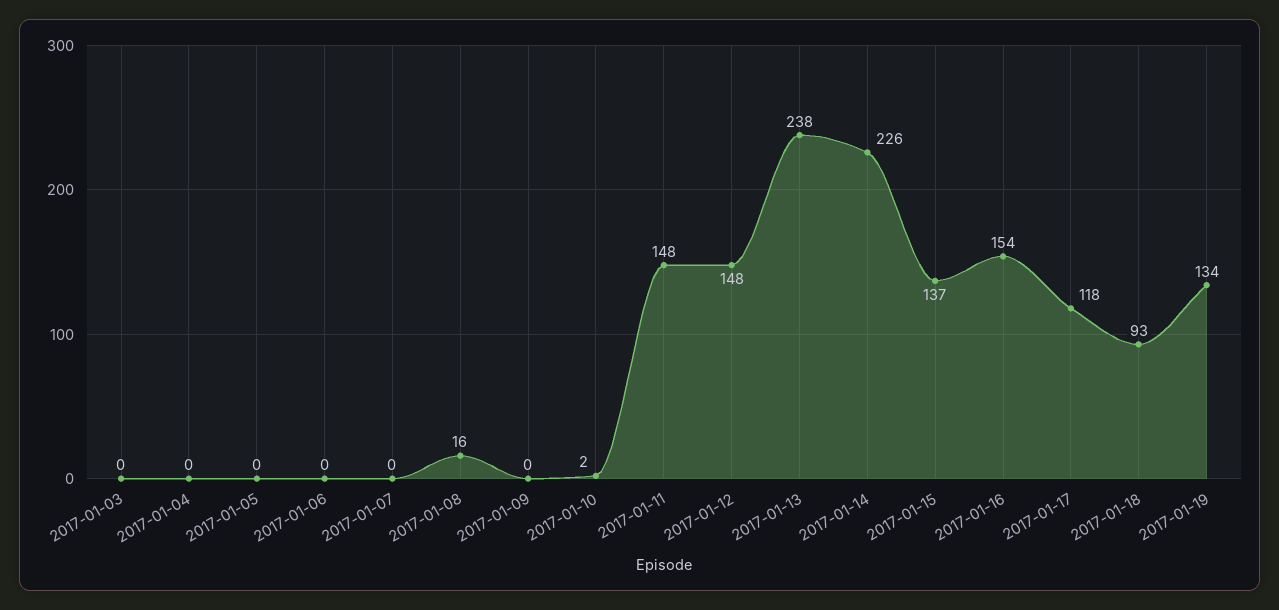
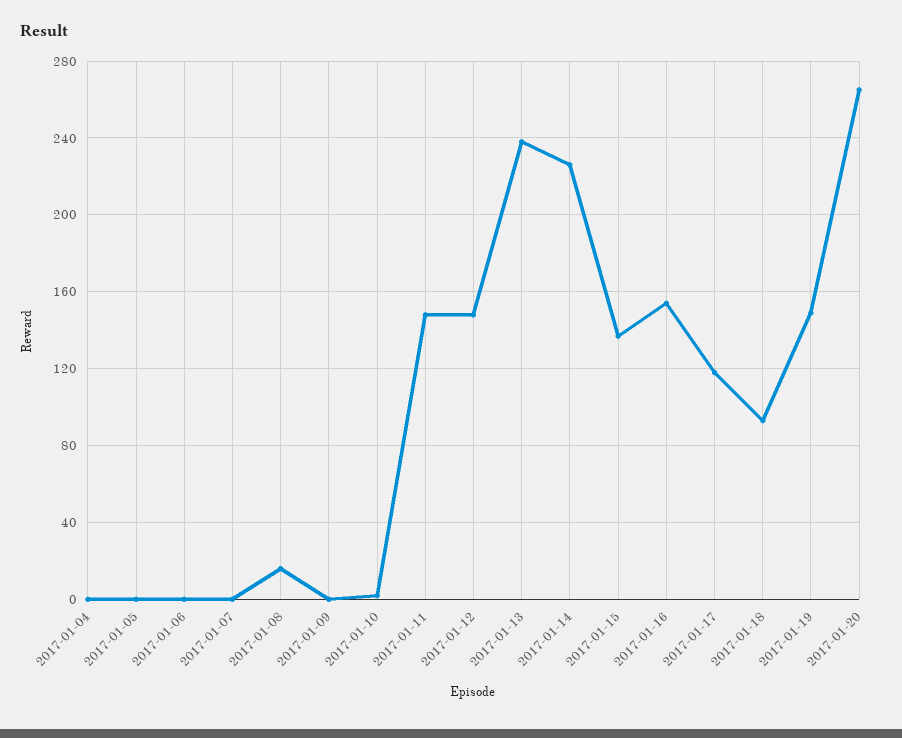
2017-01-03: 0 -> none
2017-01-19: 134 -> 150
2017-01-20: none -> 265

